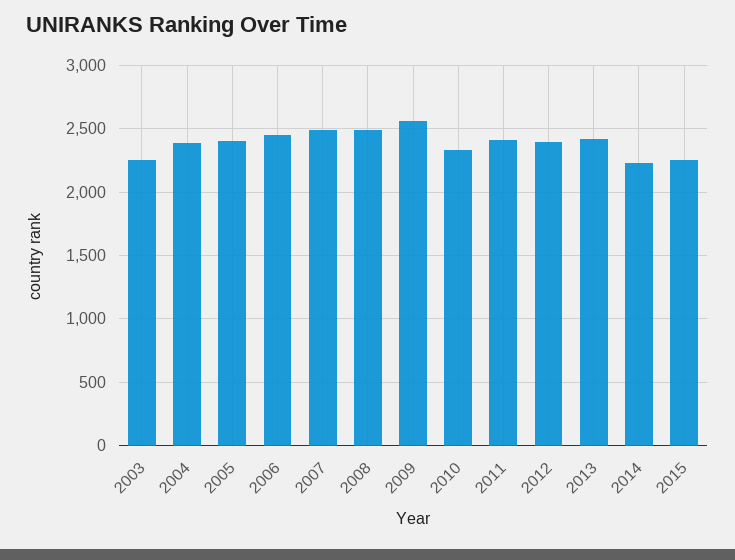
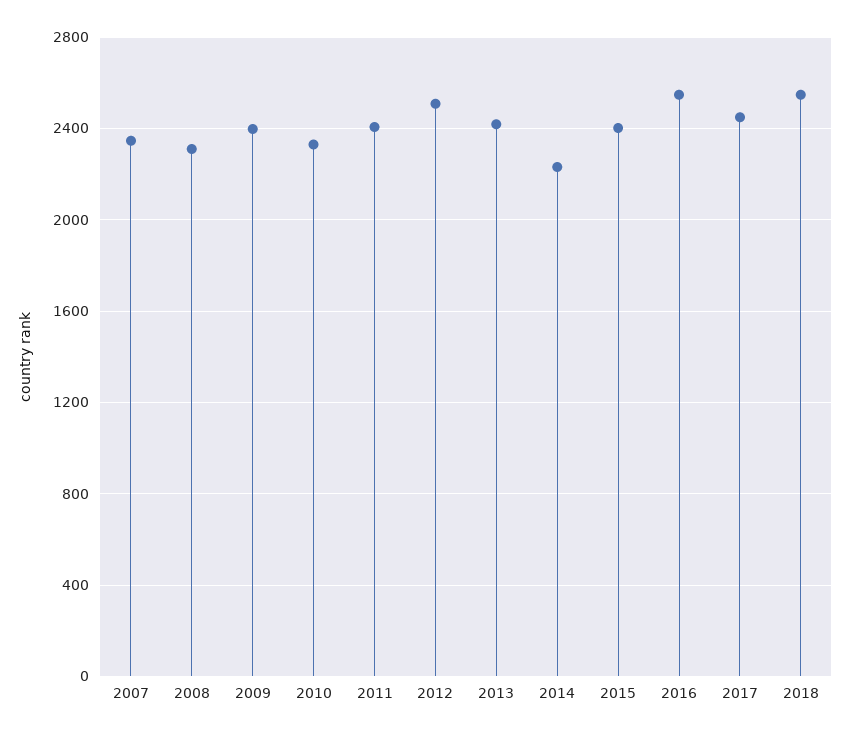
2003: 2250 -> none
2004: 2400 -> none
2005: 2400 -> none
2006: 2450 -> none
2007: 2500 -> 2350
2008: 2500 -> 2300
2009: 2550 -> 2400
2012: 2400 -> 2500
2015: 2250 -> 2400
2016: none -> 2550
2017: none -> 2450
2018: none -> 2550

